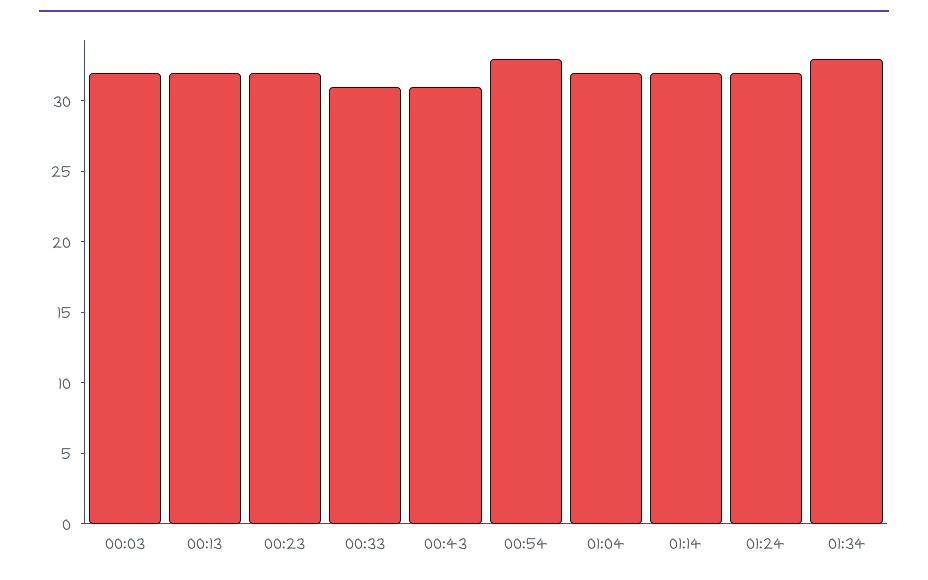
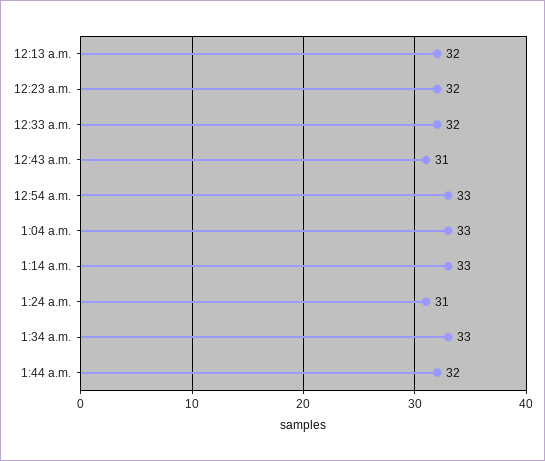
00:03: 32 -> none
00:33: 31 -> 32
01:04: 32 -> 33
01:14: 32 -> 33
01:24: 32 -> 31
1:44 a.m.: none -> 32

